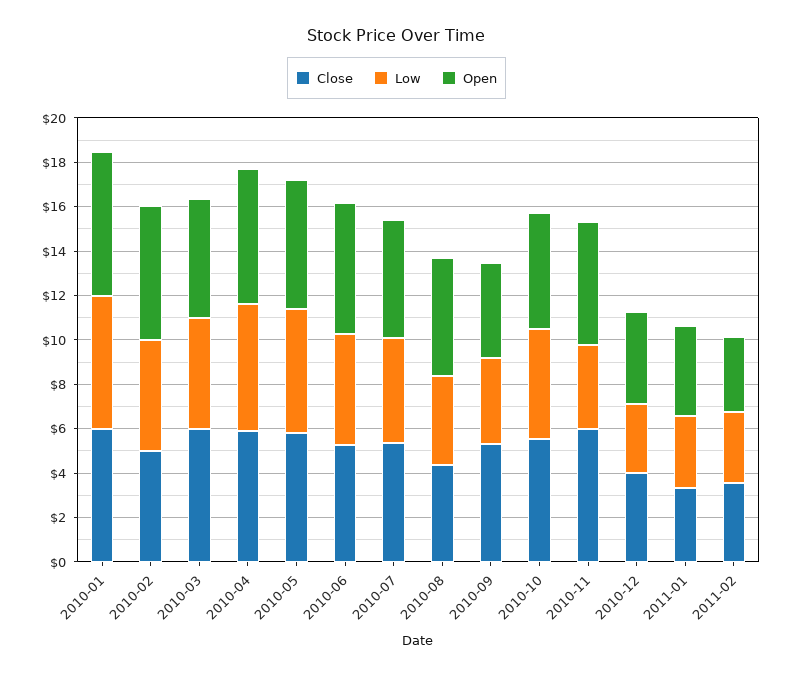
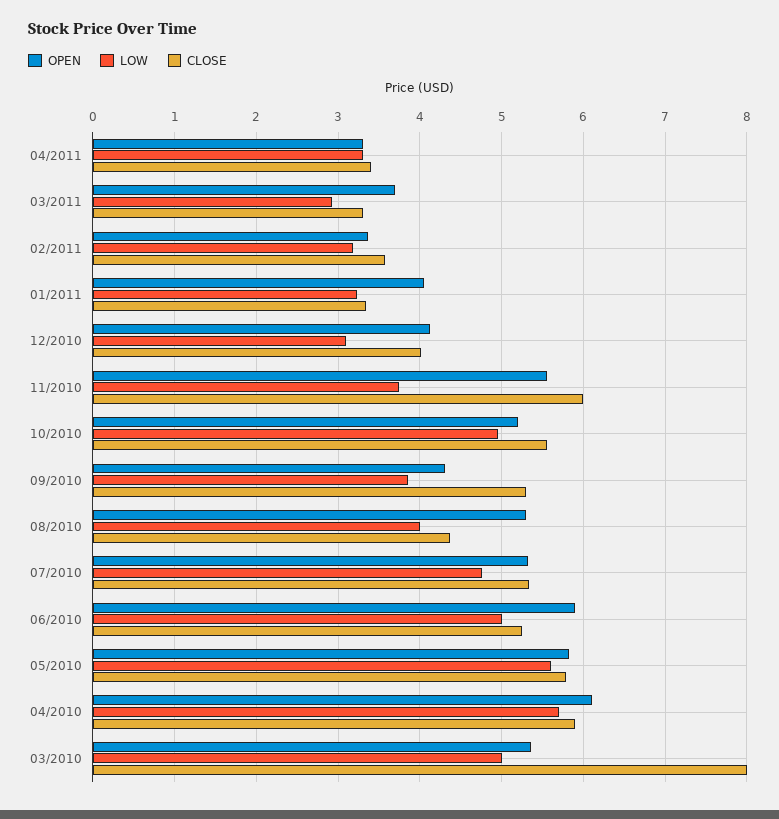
Close, 2010-01: 6 -> none
Low, 2010-01: 6 -> none
Open, 2010-01: 6.5 -> none
Close, 2010-02: 5 -> none
Low, 2010-02: 5 -> none
Open, 2010-02: 6 -> none
Close, 2010-03: 6 -> 8
Open, 04/2011: none -> 3.3
Low, 04/2011: none -> 3.3
Close, 04/2011: none -> 3.4
Open, 03/2011: none -> 3.7
Low, 03/2011: none -> 2.9
Close, 03/2011: none -> 3.3

